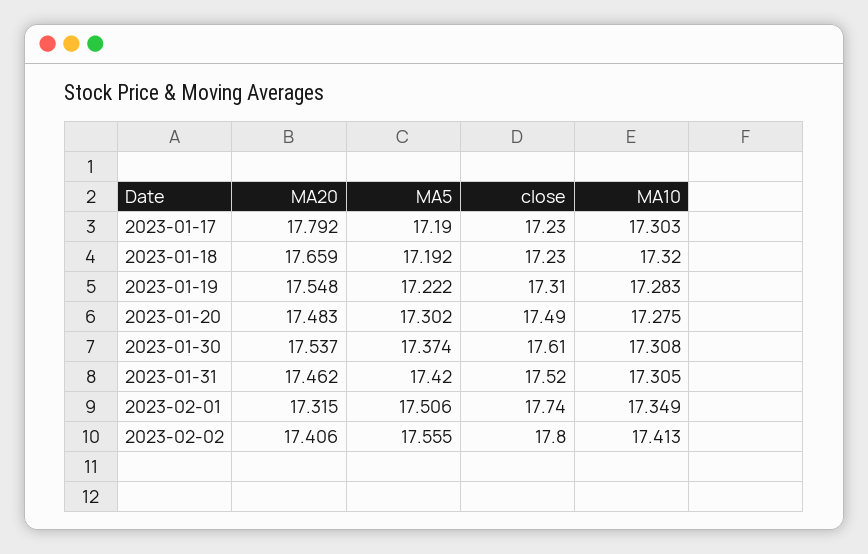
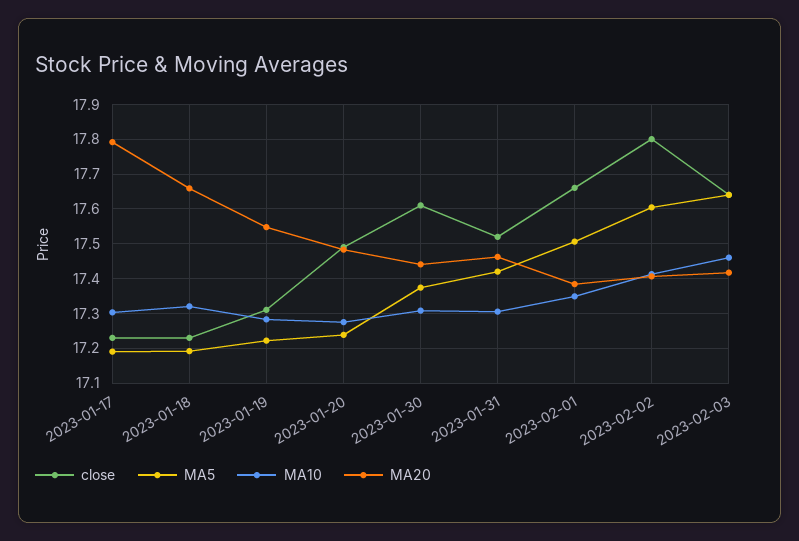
MA5, 2023-01-20: 17.302 -> 17.24
MA20, 2023-01-30: 17.537 -> 17.44
MA20, 2023-02-01: 17.315 -> 17.38
close, 2023-02-01: 17.74 -> 17.66
MA5, 2023-02-02: 17.555 -> 17.6
close, 2023-02-03: none -> 17.64
MA5, 2023-02-03: none -> 17.64
MA10, 2023-02-03: none -> 17.46
MA20, 2023-02-03: none -> 17.42

